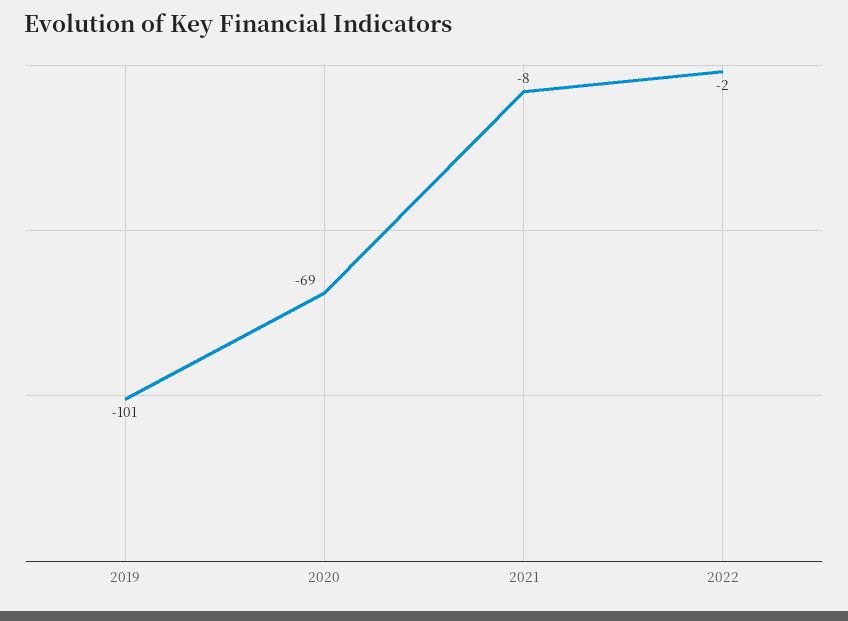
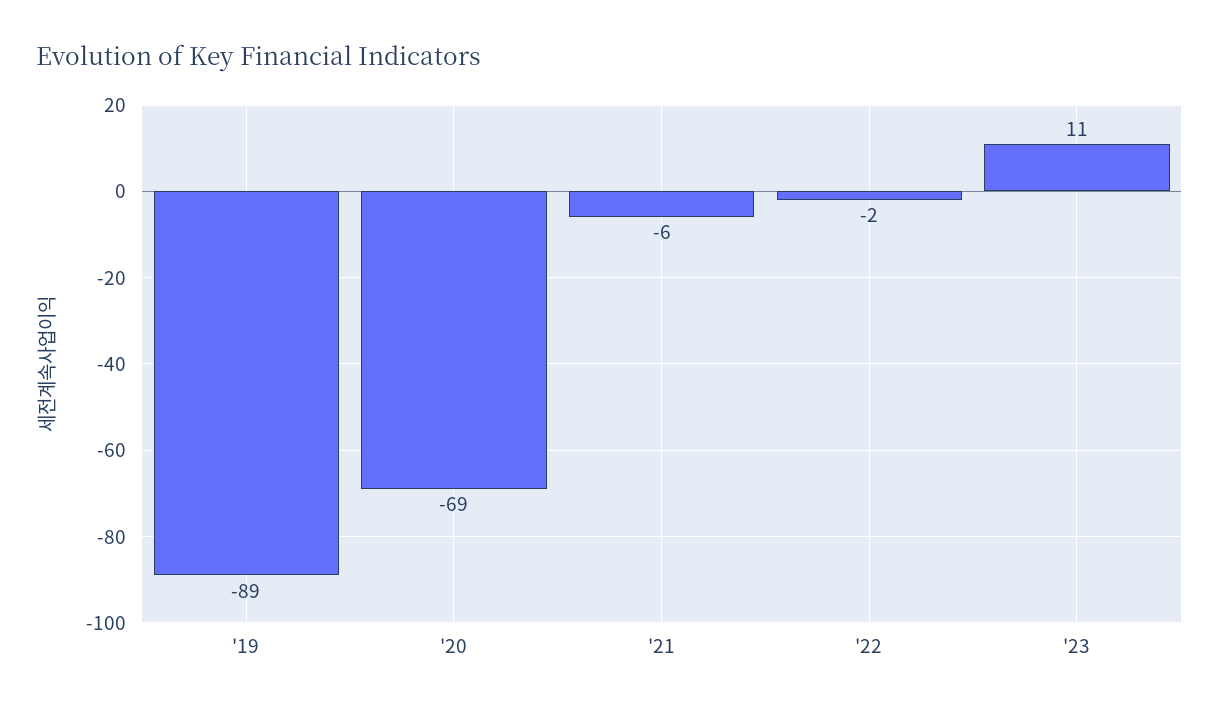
2019: -101 -> -89
2021: -8 -> -6
'23: none -> 11

